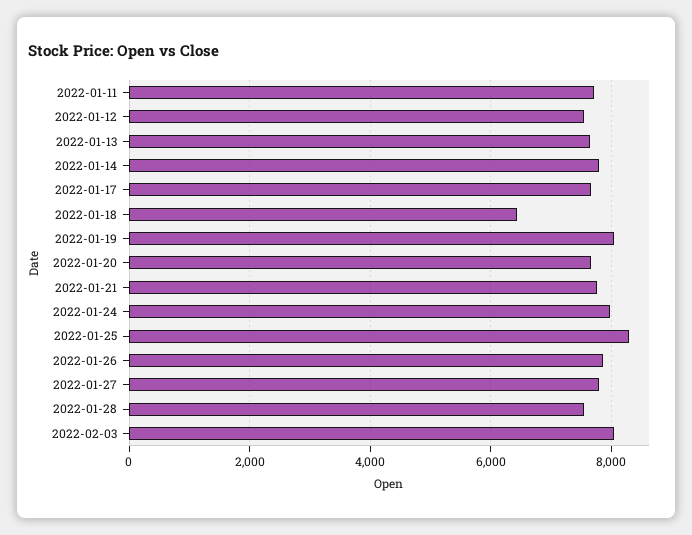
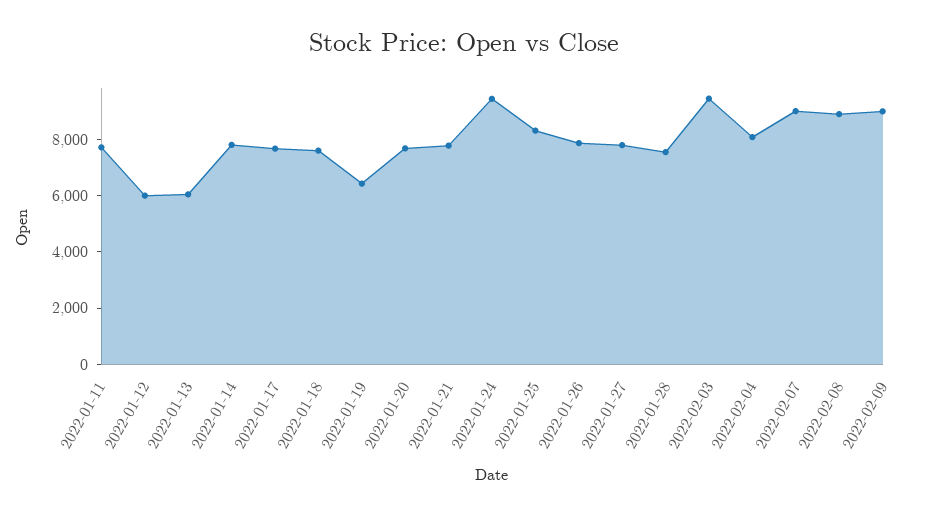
2022-01-12: 7600 -> 6000
2022-01-13: 7600 -> 6000
2022-01-18: 6400 -> 7500
2022-01-19: 8000 -> 6500
2022-01-24: 8000 -> 9500
2022-02-03: 8000 -> 9500
2022-02-04: none -> 8000
2022-02-07: none -> 9000
2022-02-08: none -> 9000
2022-02-09: none -> 9000

